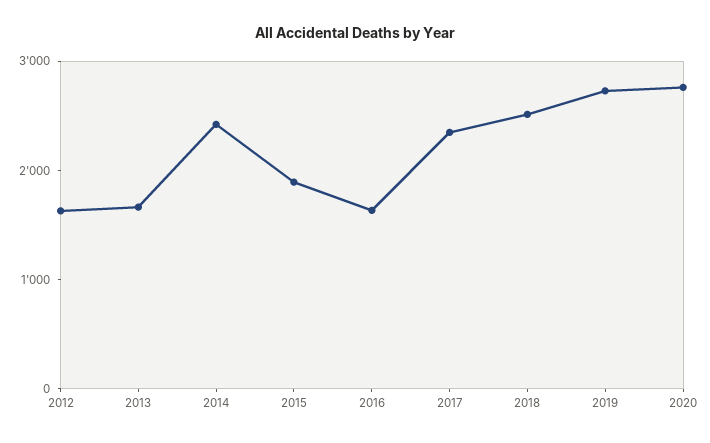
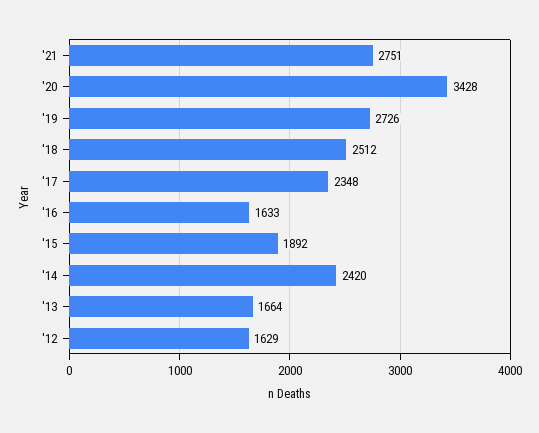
2020: 2800 -> 3428
'21: none -> 2751

